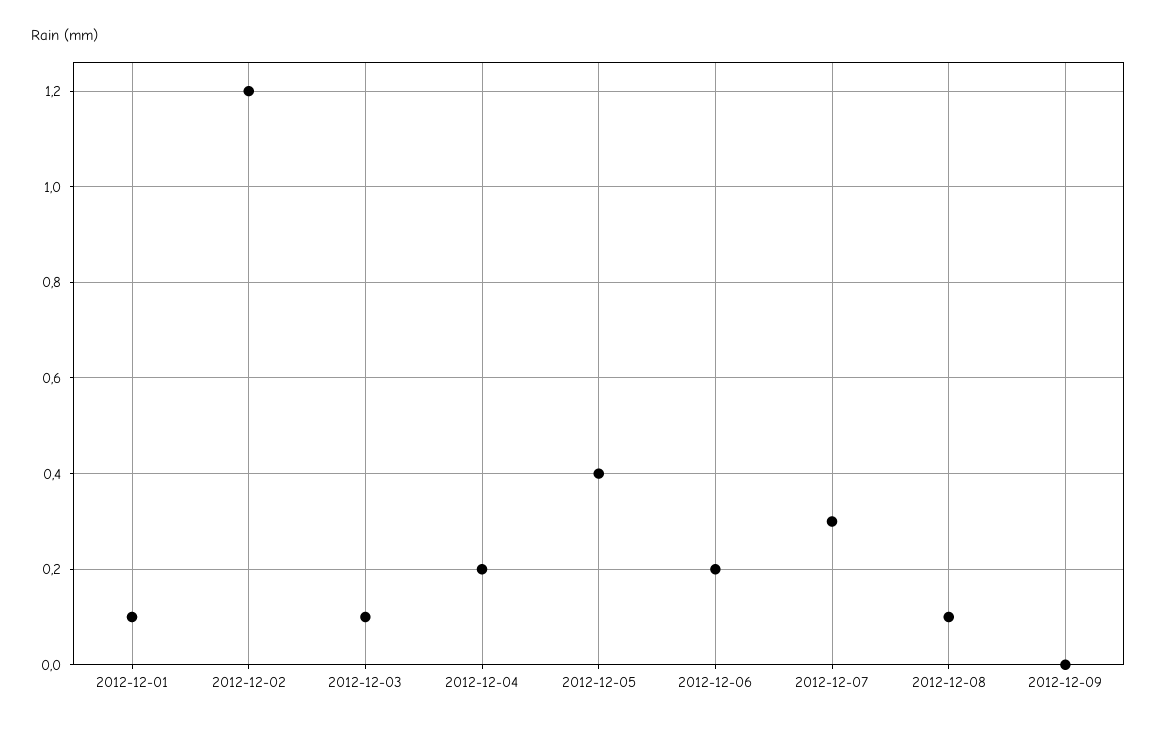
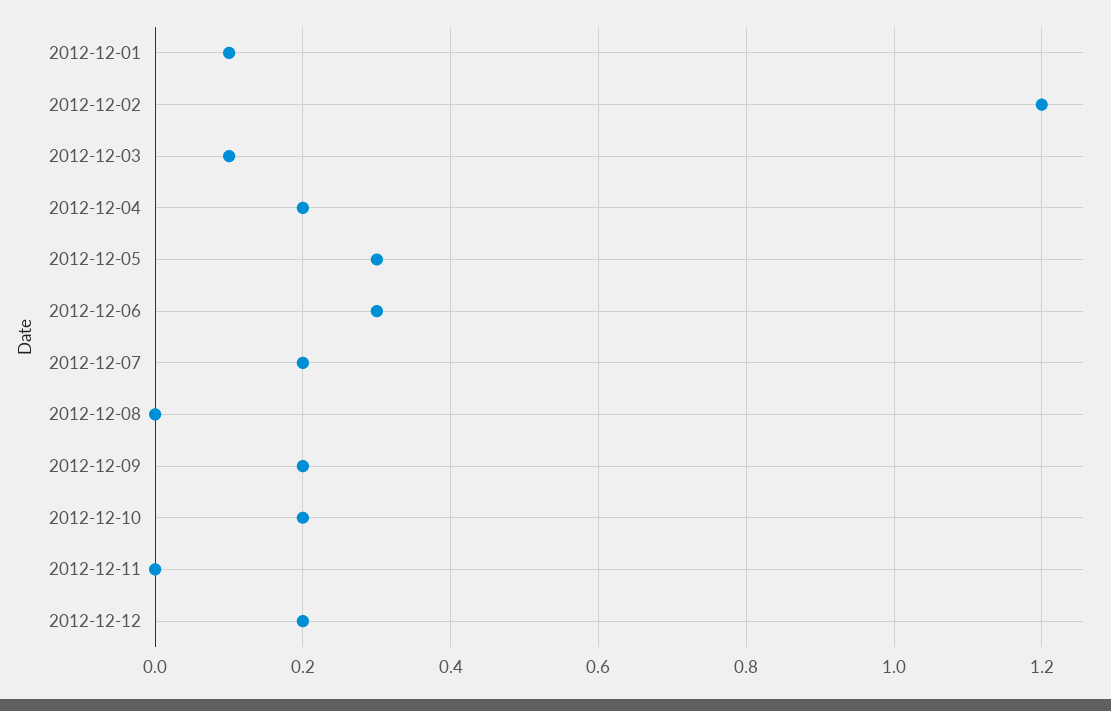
2012-12-05: 0.4 -> 0.3
2012-12-06: 0.2 -> 0.3
2012-12-07: 0.3 -> 0.2
2012-12-08: 0.1 -> 0
2012-12-09: 0 -> 0.2
2012-12-10: none -> 0.2
2012-12-11: none -> 0
2012-12-12: none -> 0.2

